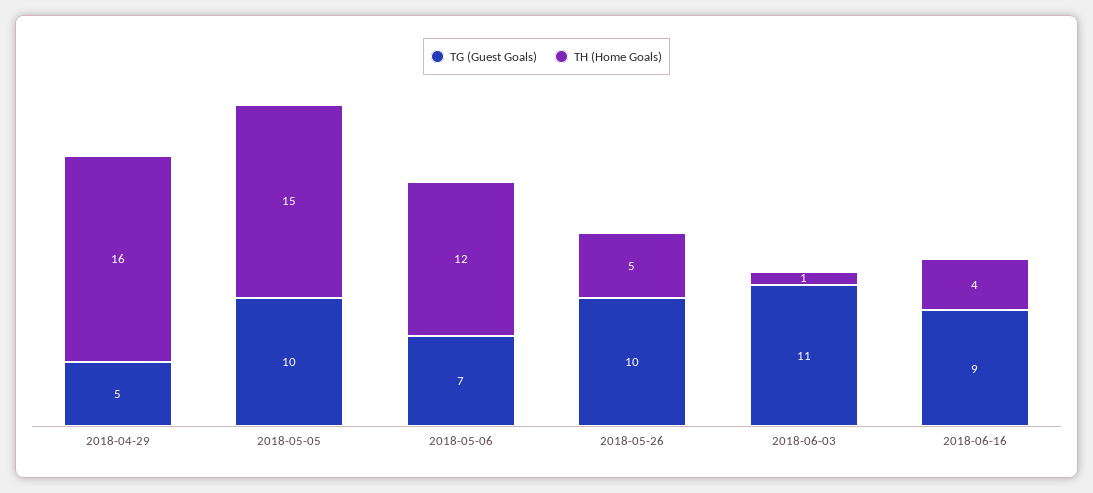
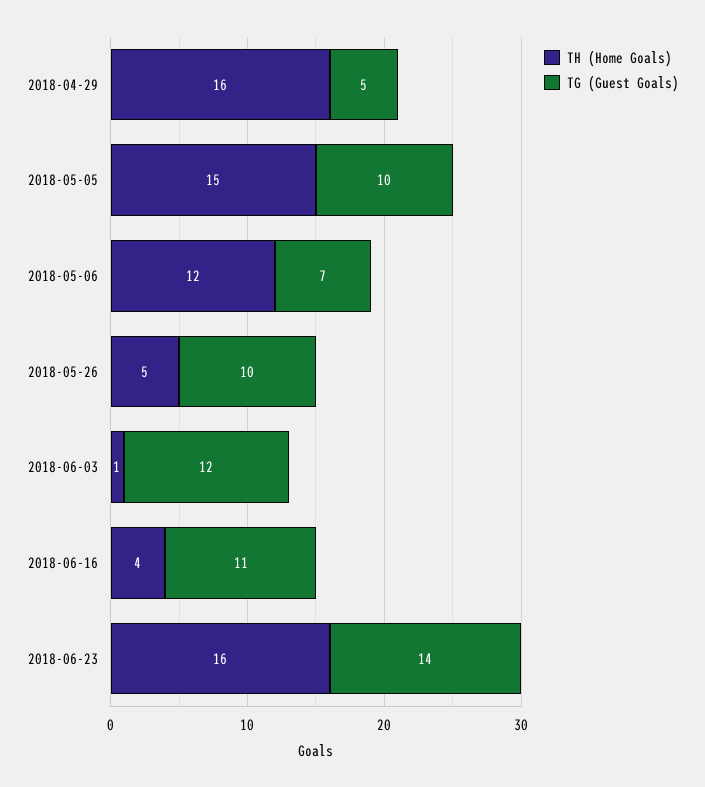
TG (Guest Goals), 2018-06-03: 11 -> 12
TG (Guest Goals), 2018-06-16: 9 -> 11
TH (Home Goals), 2018-06-23: none -> 16
TG (Guest Goals), 2018-06-23: none -> 14

